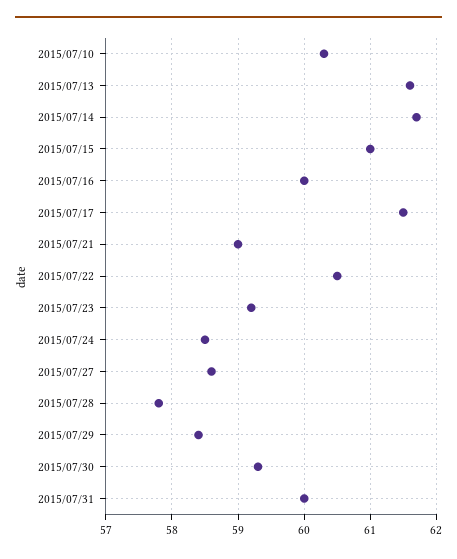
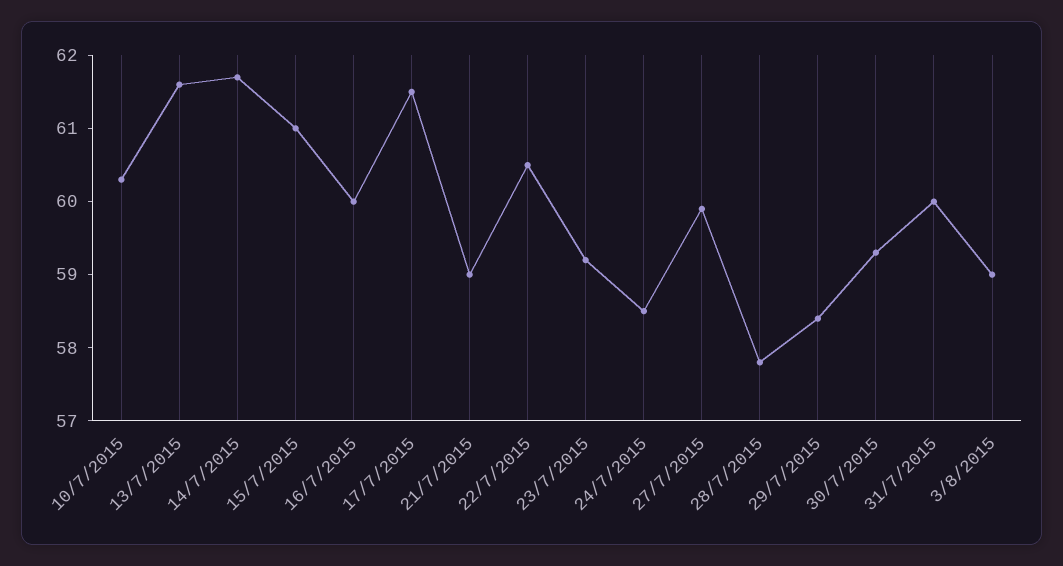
2015/07/27: 58.6 -> 60
3/8/2015: none -> 59

